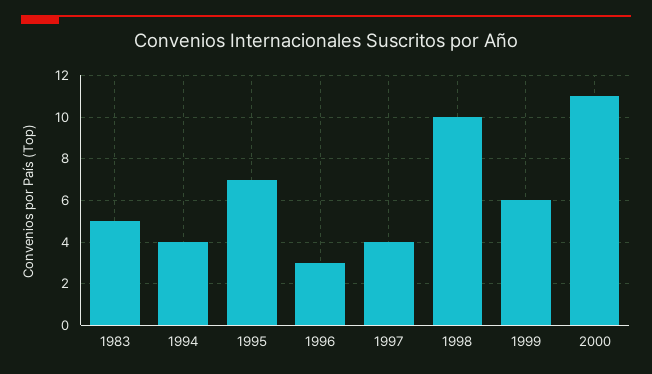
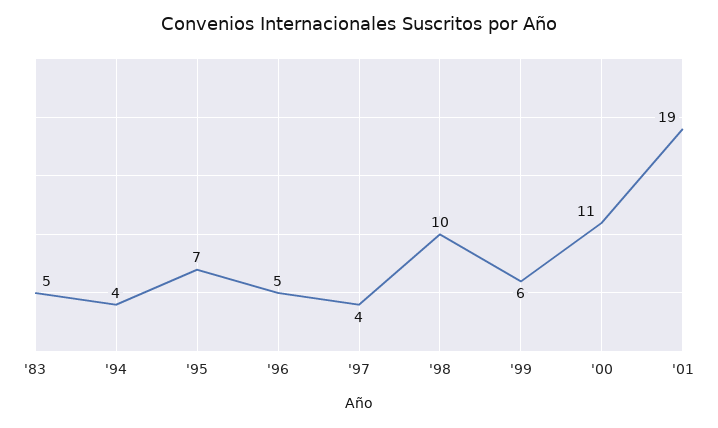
1996: 3 -> 5
'01: none -> 19

